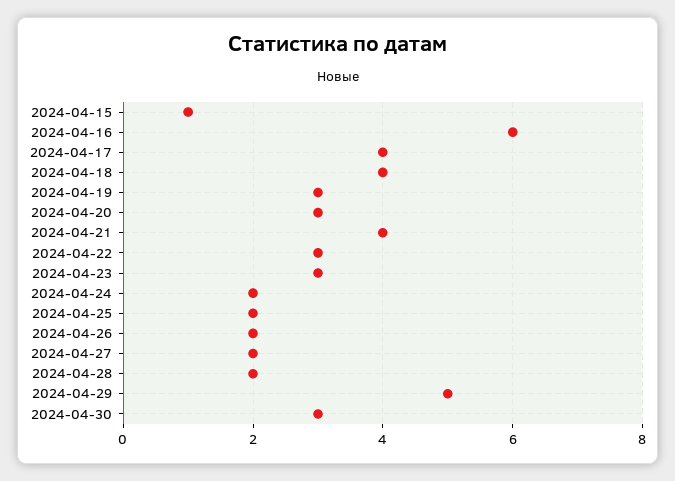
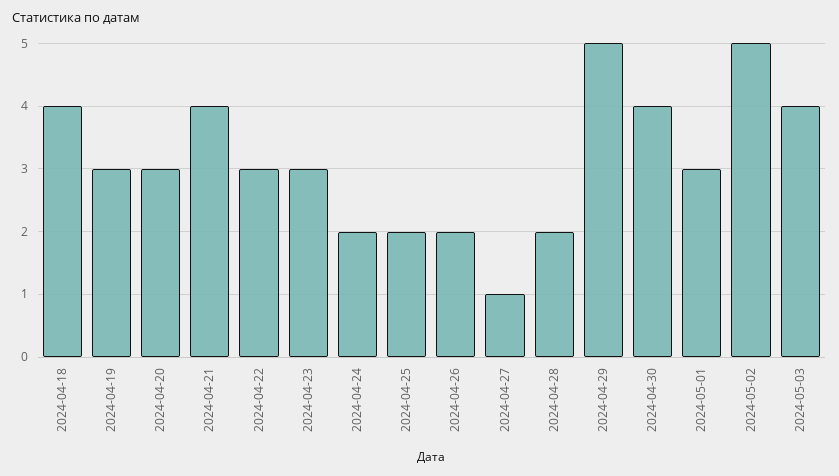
2024-04-15: 1 -> none
2024-04-16: 6 -> none
2024-04-17: 4 -> none
2024-04-27: 2 -> 1
2024-04-30: 3 -> 4
2024-05-01: none -> 3
2024-05-02: none -> 5
2024-05-03: none -> 4

